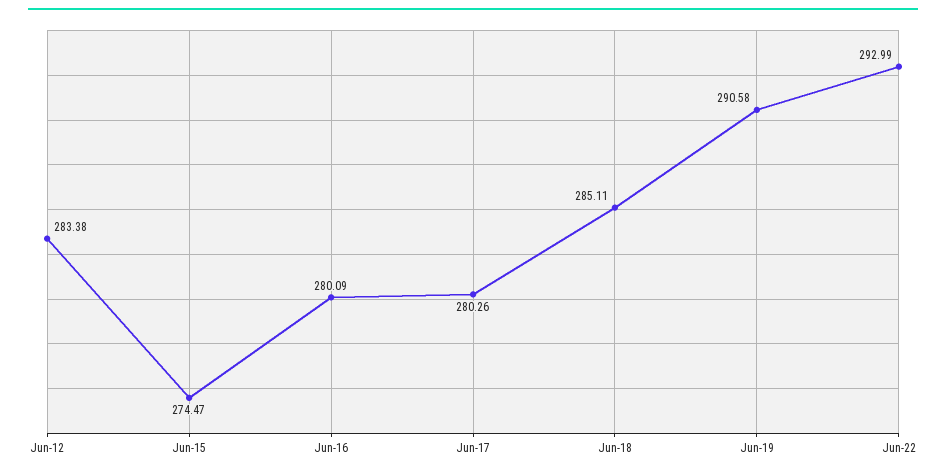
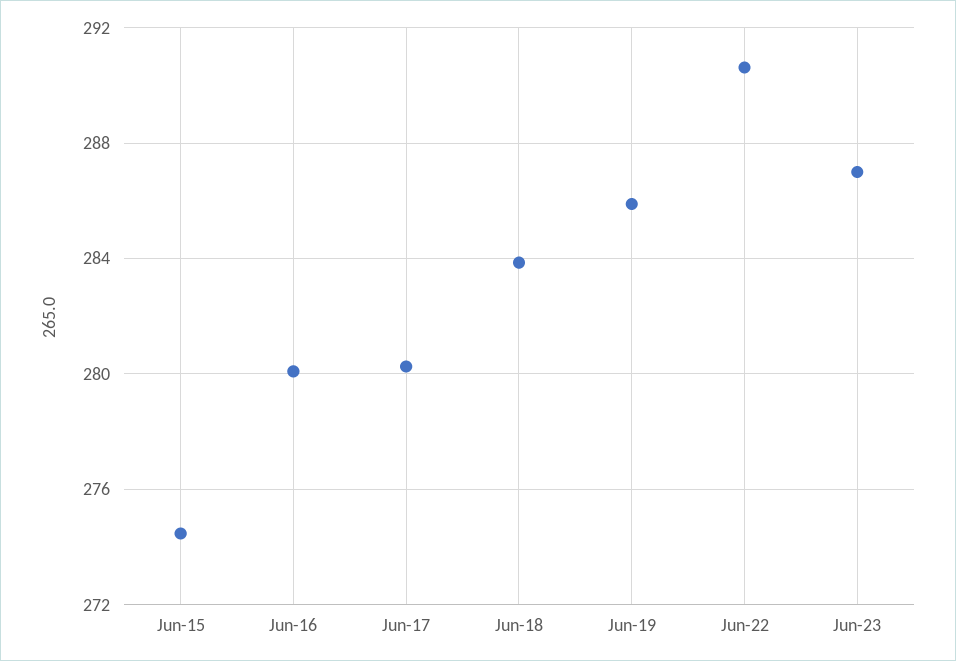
Jun-12: 283.38 -> none
Jun-18: 285.11 -> 284
Jun-19: 290.58 -> 286
Jun-22: 292.99 -> 290.5
Jun-23: none -> 287

